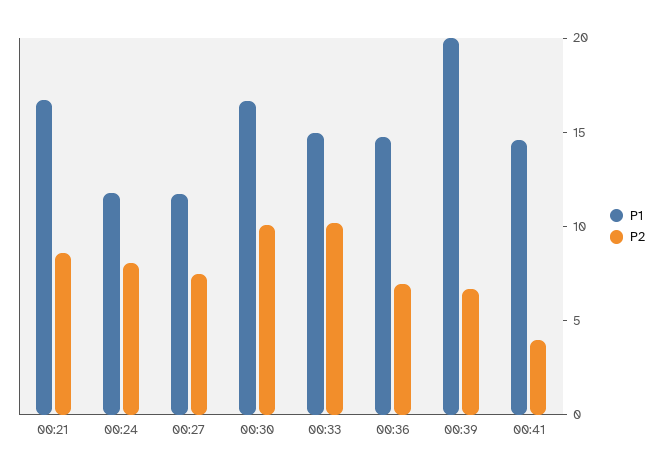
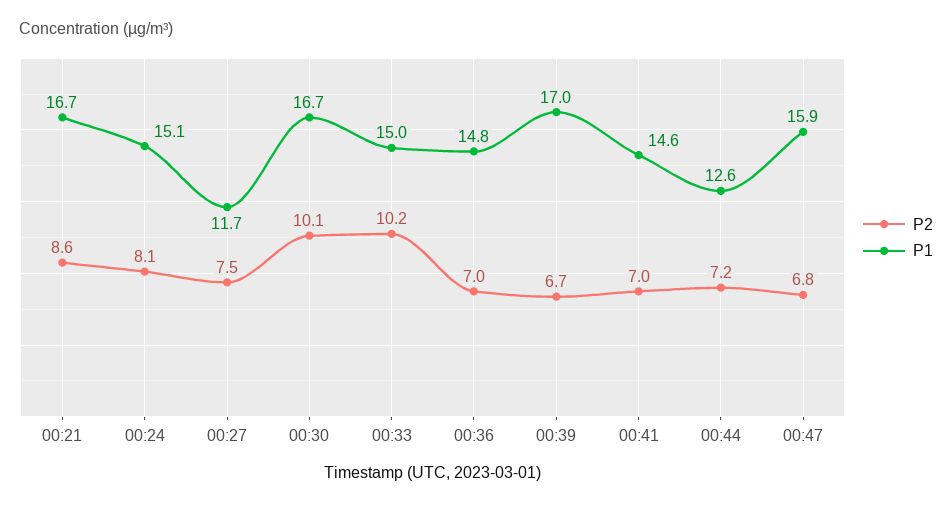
P1, 00:24: 12 -> 15.1
P1, 00:39: 20 -> 17
P2, 00:41: 4 -> 7
P2, 00:44: none -> 7.2
P1, 00:44: none -> 12.6
P2, 00:47: none -> 6.8
P1, 00:47: none -> 15.9

